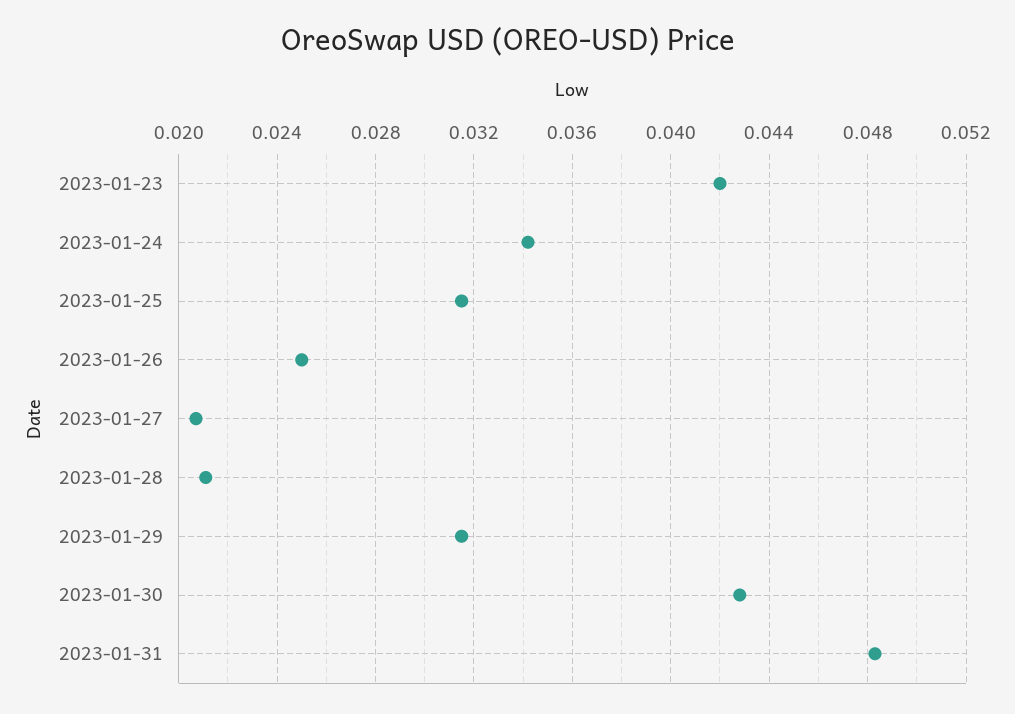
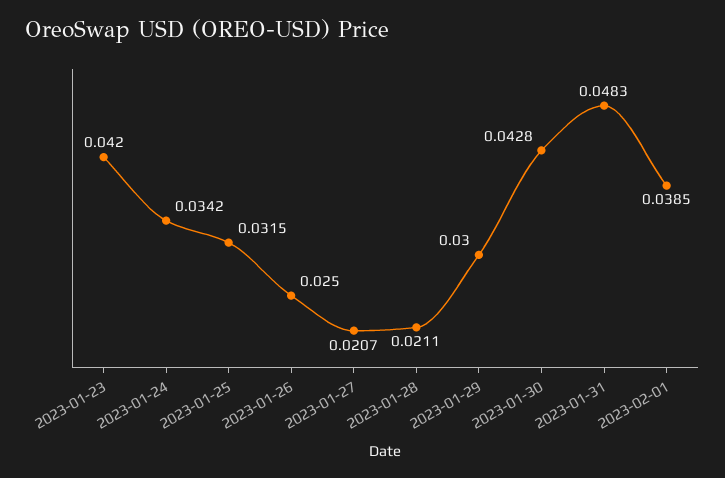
2023-01-29: 0.0315 -> 0.03
2023-02-01: none -> 0.0385

